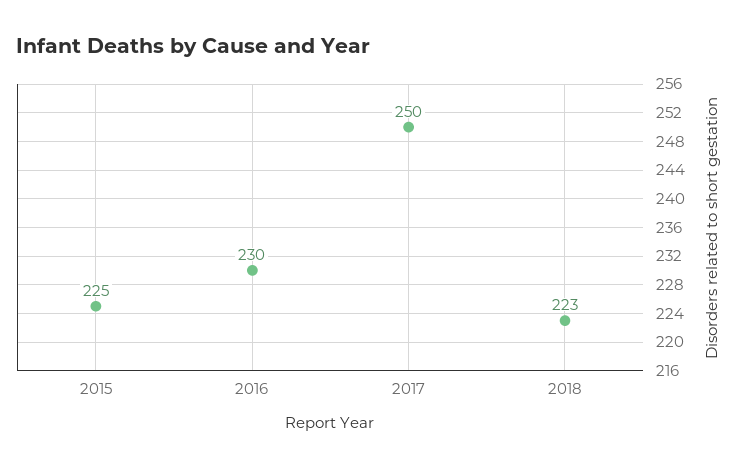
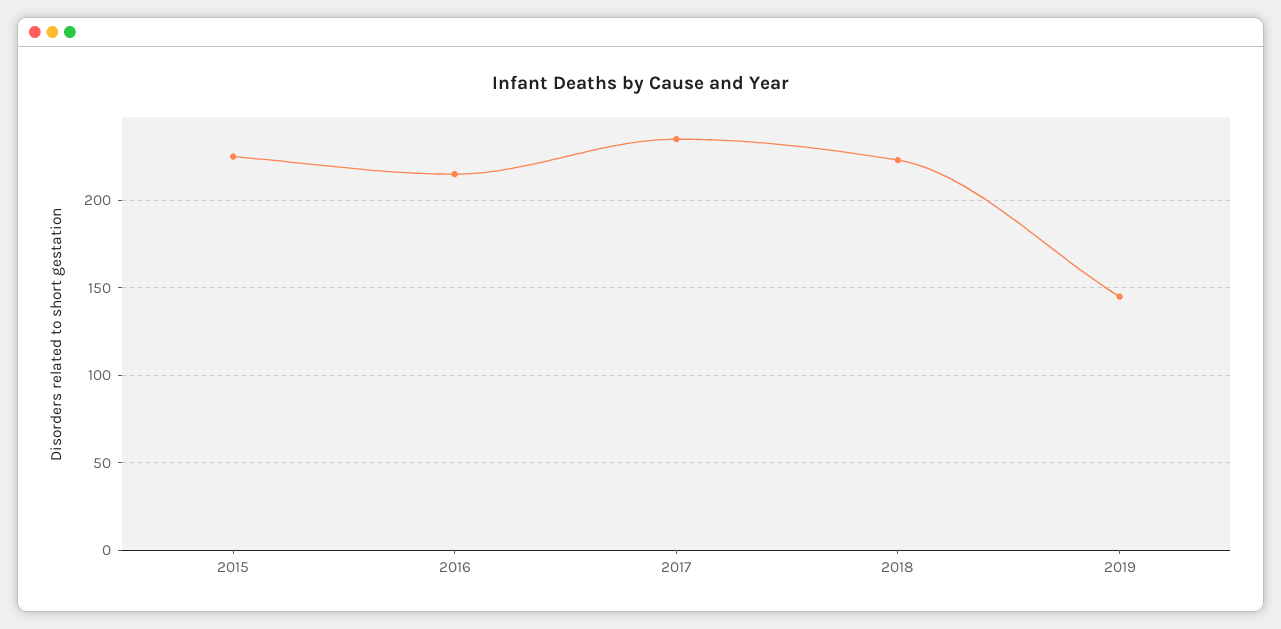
2016: 230 -> 215
2017: 250 -> 235
2019: none -> 145

